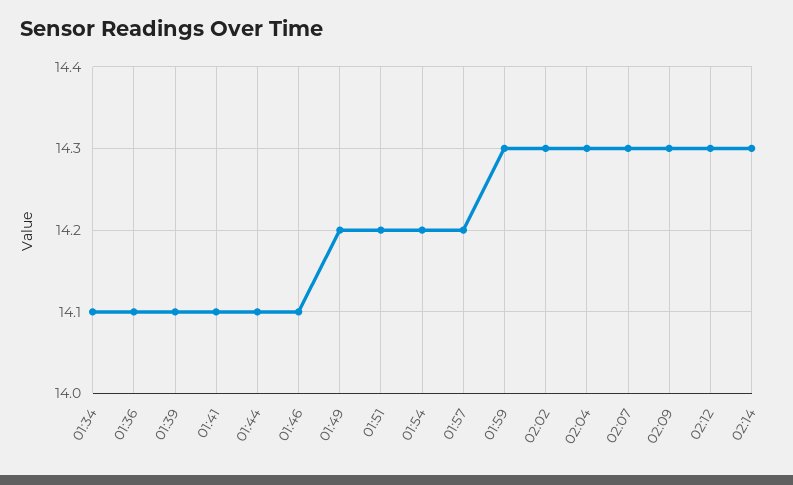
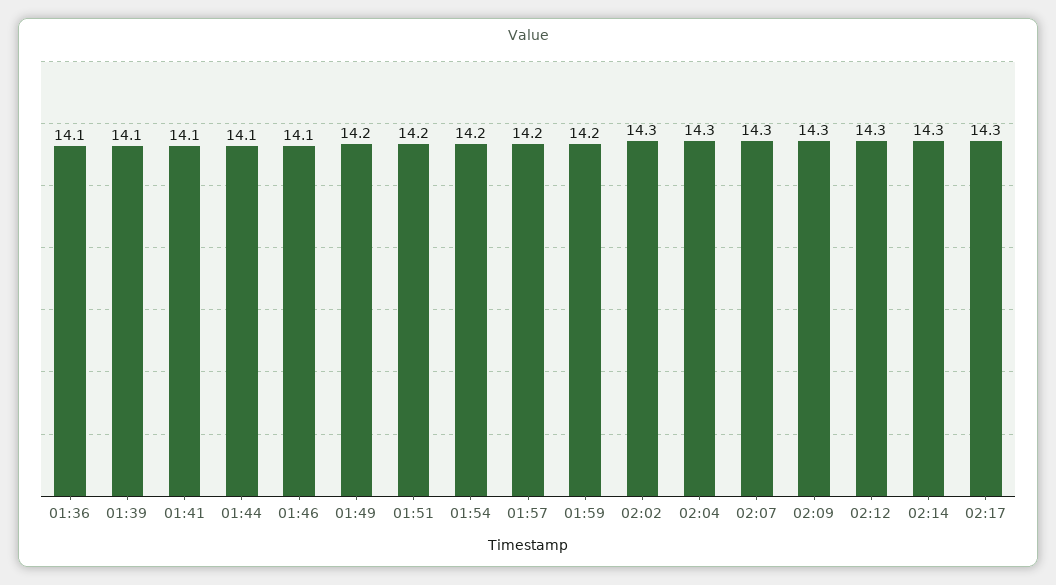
01:34: 14.1 -> none
01:59: 14.3 -> 14.2
02:17: none -> 14.3

